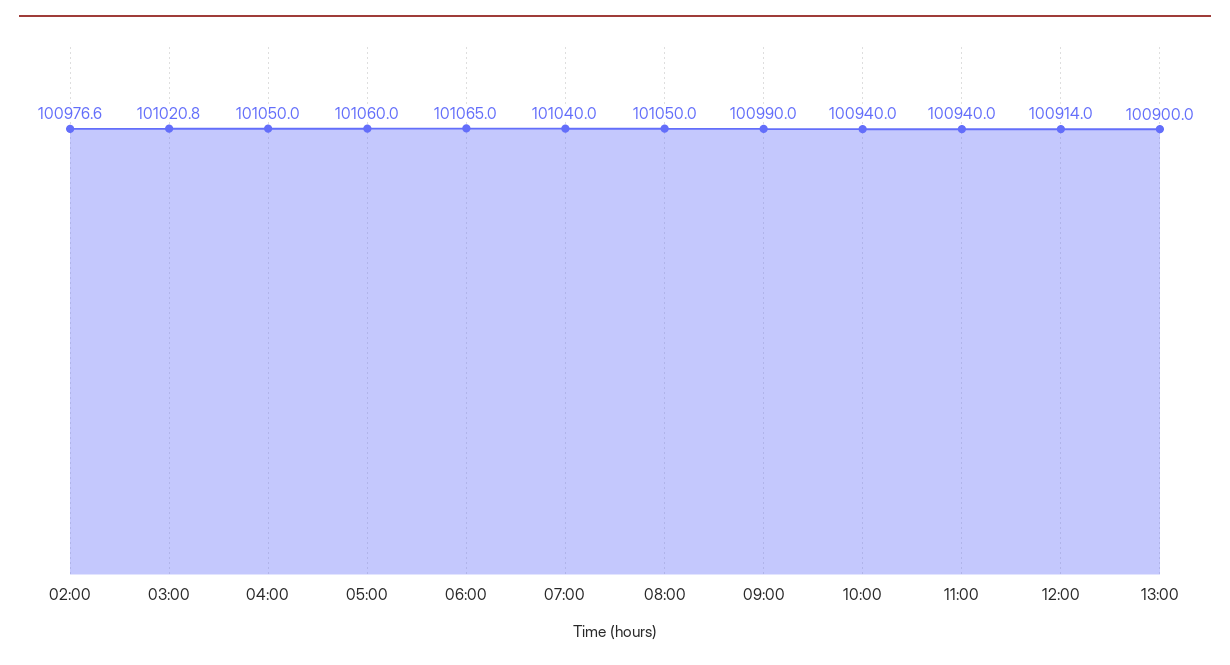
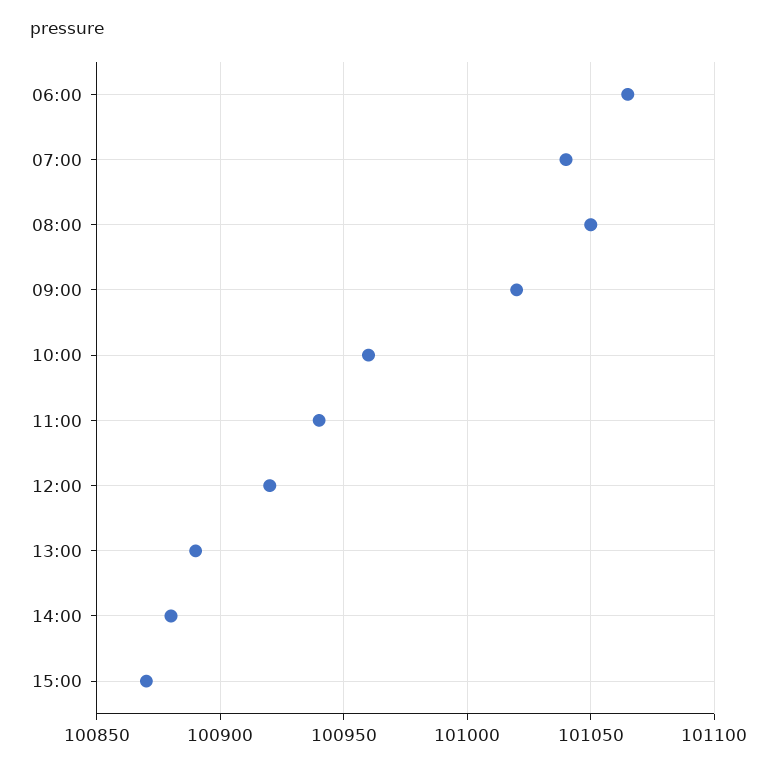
02:00: 100976.6 -> none
03:00: 101020.8 -> none
04:00: 101050 -> none
05:00: 101060 -> none
09:00: 100990 -> 101020
10:00: 100940 -> 100960
12:00: 100914 -> 100920
13:00: 100900 -> 100890
14:00: none -> 100880
15:00: none -> 100870

